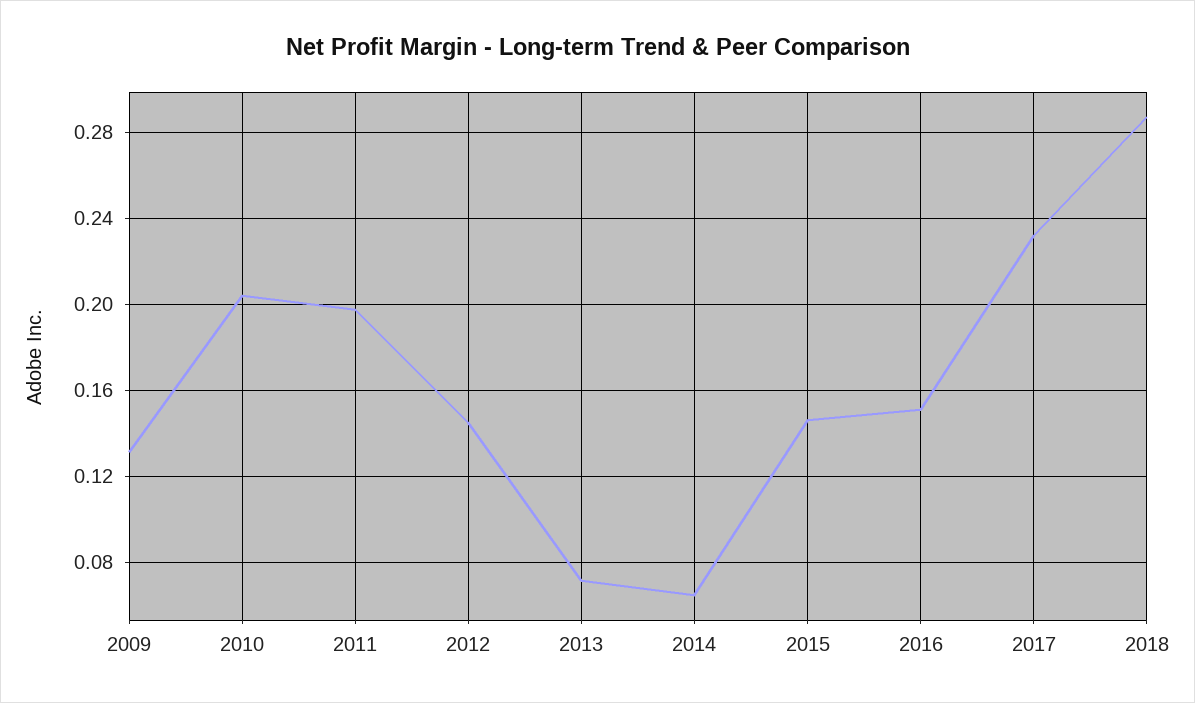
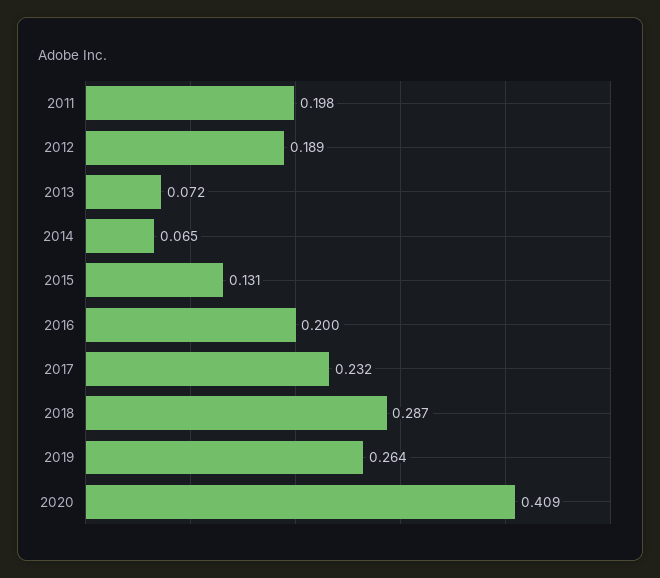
2009: 0.13 -> none
2010: 0.205 -> none
2012: 0.145 -> 0.189
2015: 0.145 -> 0.131
2016: 0.15 -> 0.2
2019: none -> 0.264
2020: none -> 0.409

